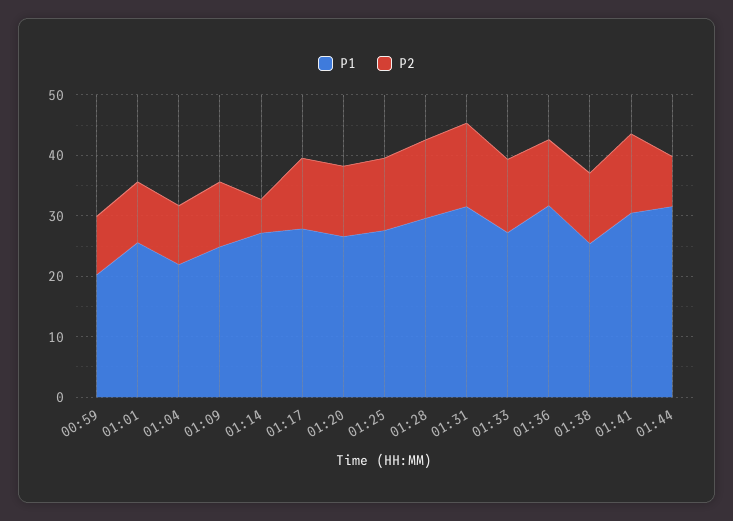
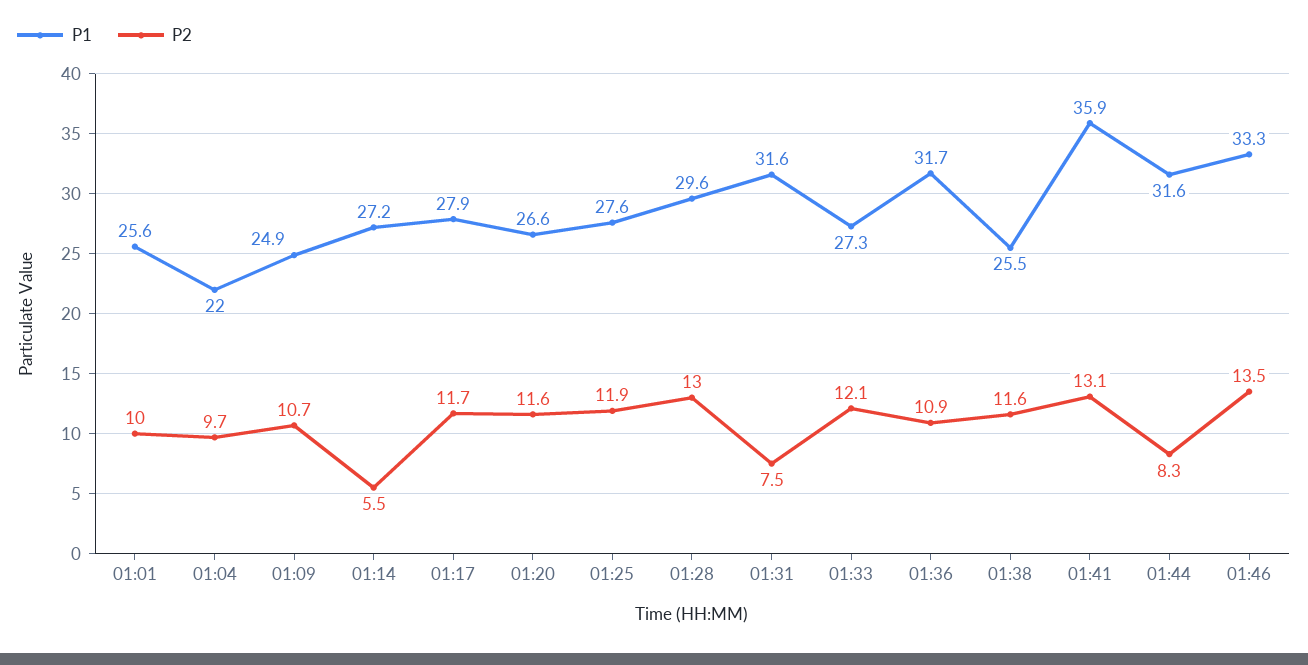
P1, 00:59: 20 -> none
P2, 00:59: 10 -> none
P2, 01:31: 14 -> 7.5
P1, 01:41: 30 -> 35.9
P1, 01:46: none -> 33.3
P2, 01:46: none -> 13.5

